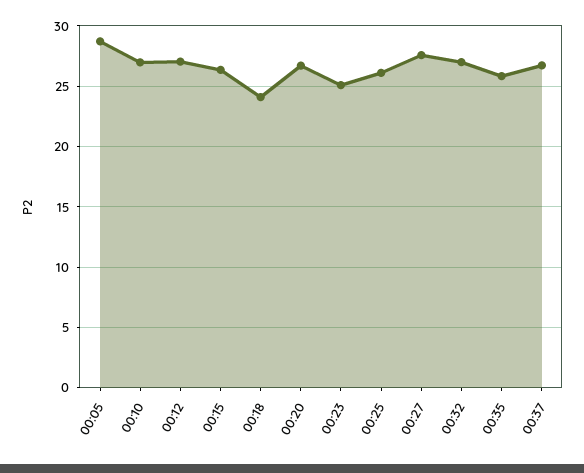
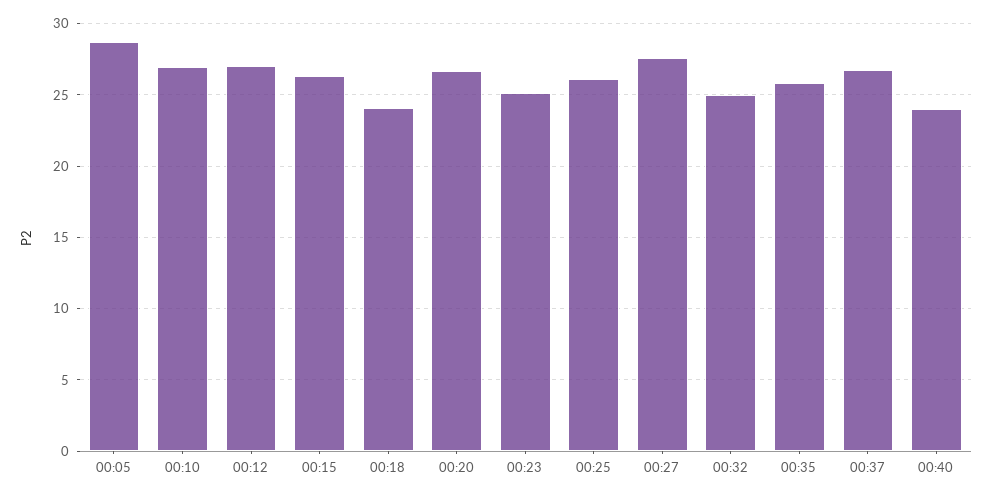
00:32: 27 -> 25
00:40: none -> 24

